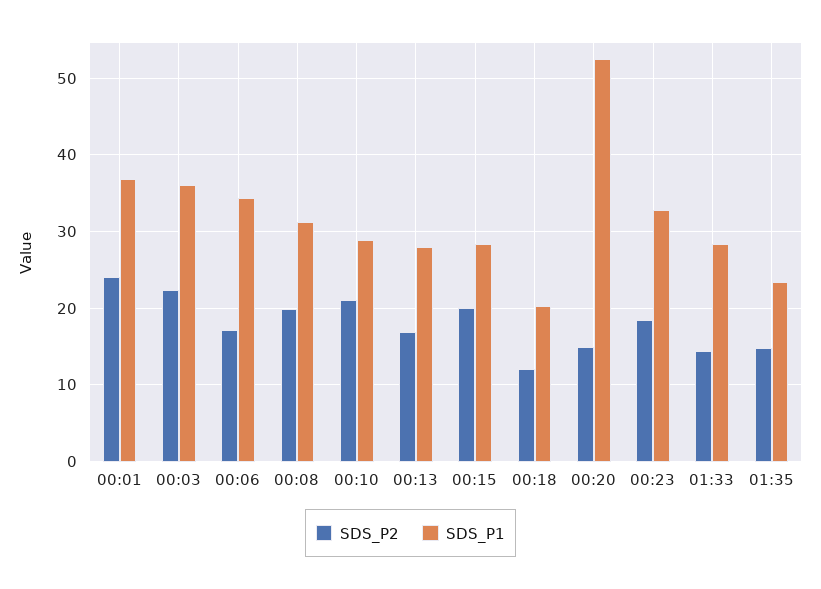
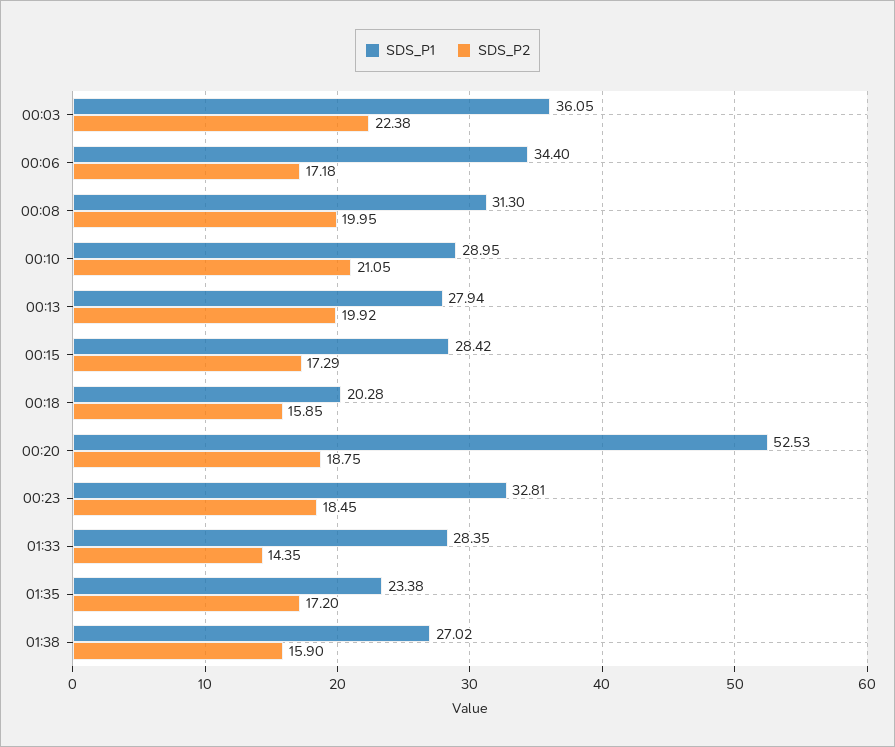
SDS_P2, 00:01: 24 -> none
SDS_P1, 00:01: 37 -> none
SDS_P2, 00:13: 17 -> 19.92
SDS_P2, 00:15: 20 -> 17.29
SDS_P2, 00:18: 12 -> 15.85
SDS_P2, 00:20: 15 -> 18.75
SDS_P2, 01:35: 15 -> 17.2
SDS_P1, 01:38: none -> 27.02
SDS_P2, 01:38: none -> 15.9

